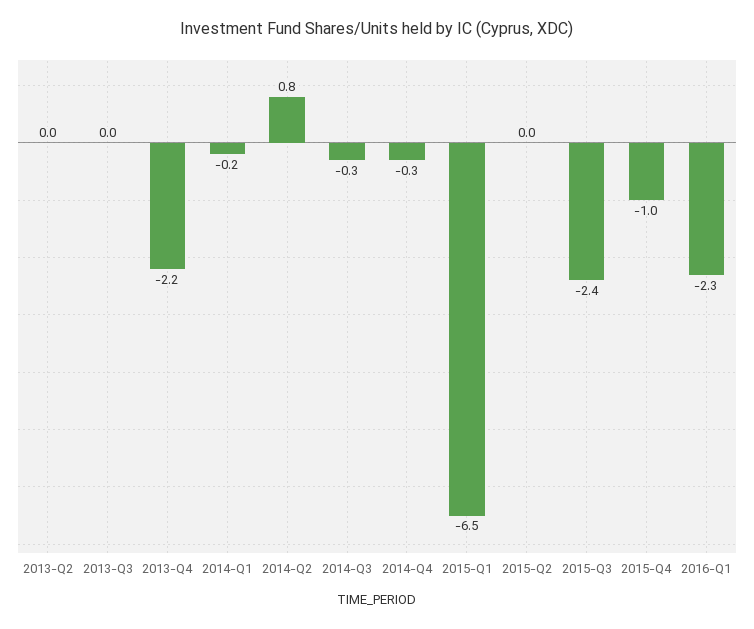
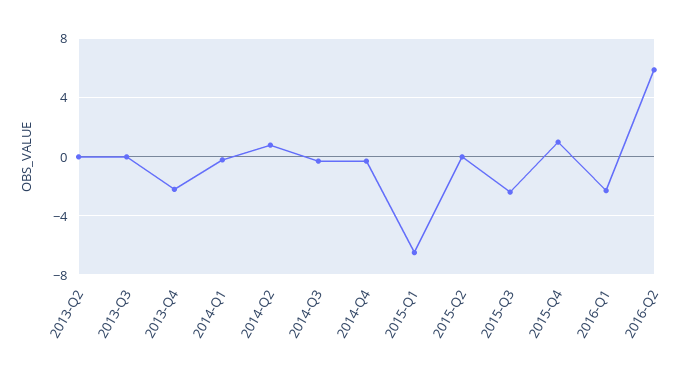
2015-Q4: -1 -> 1
2016-Q2: none -> 6

